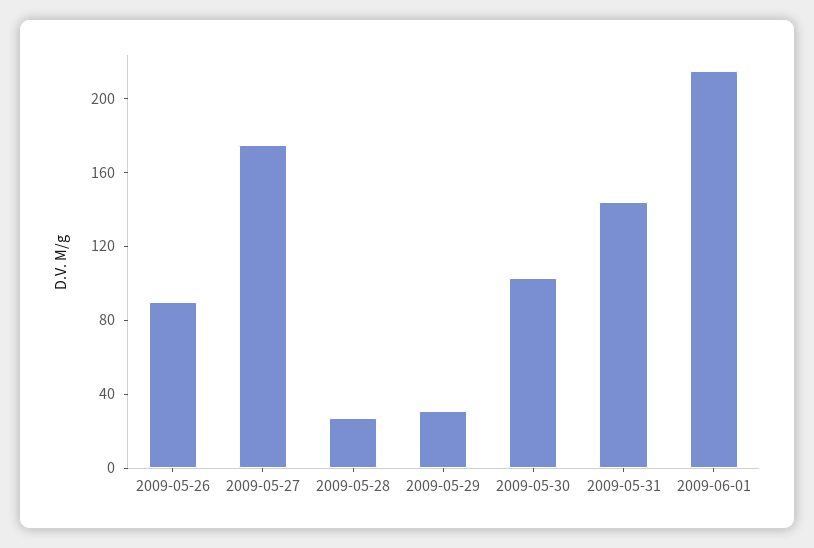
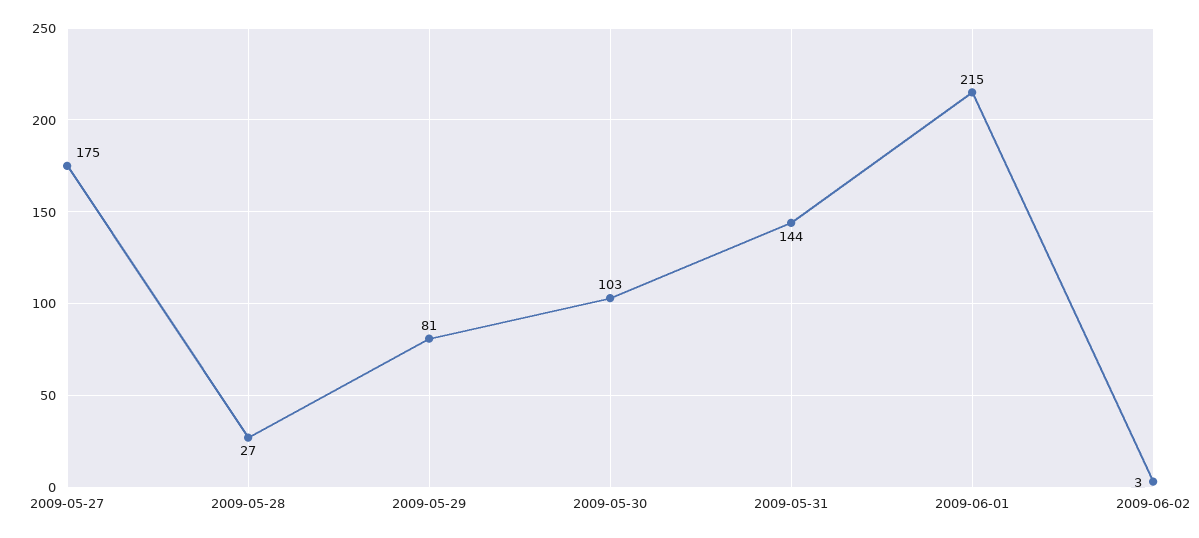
2009-05-26: 90 -> none
2009-05-29: 30 -> 81
2009-06-02: none -> 3

